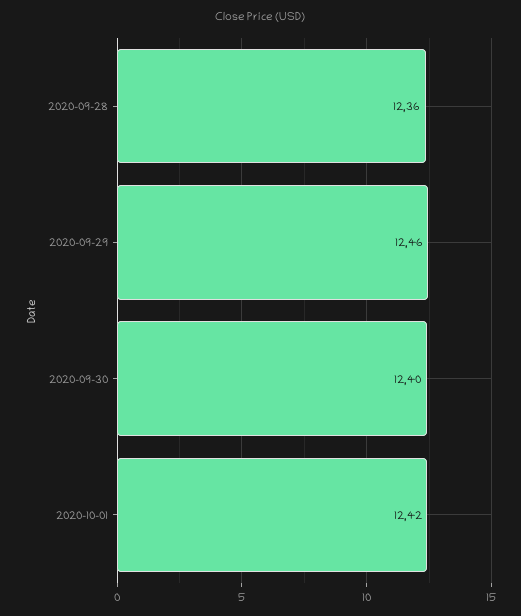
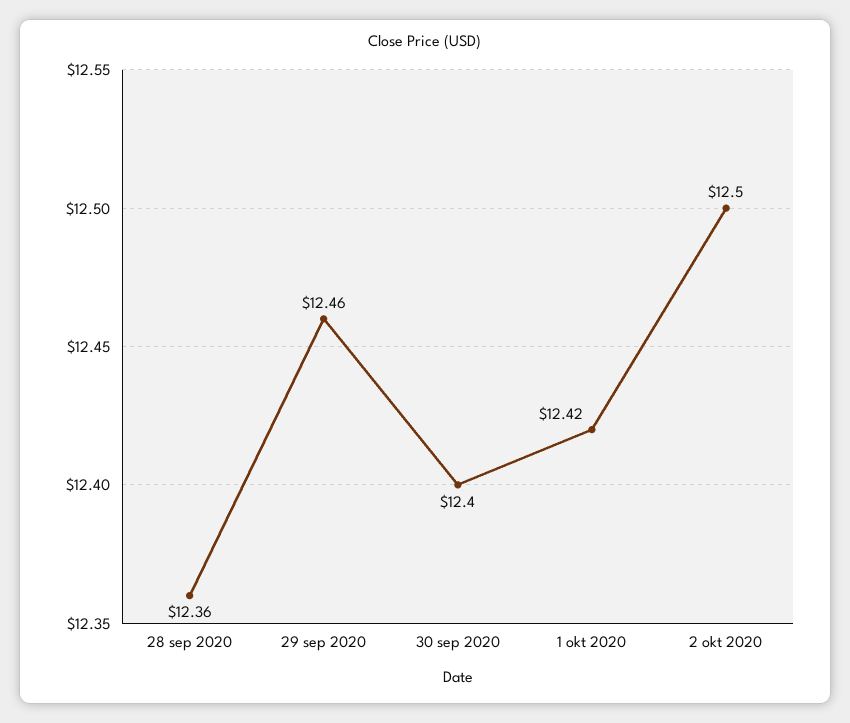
2 okt 2020: none -> 12.5

